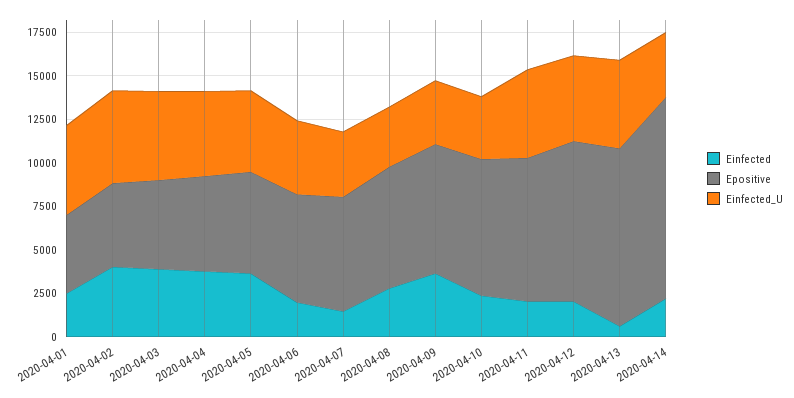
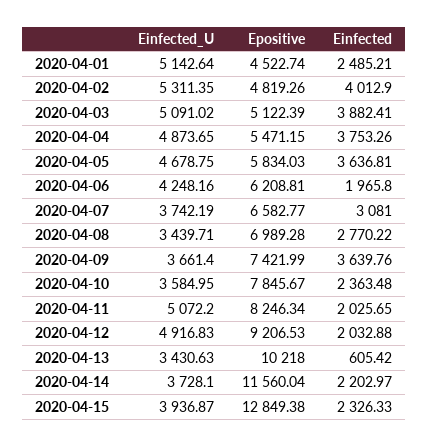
Einfected, 2020-04-07: 1500 -> 3081
Einfected_U, 2020-04-13: 5000 -> 3430.63
Einfected_U, 2020-04-15: none -> 3936.87
Epositive, 2020-04-15: none -> 12849.38
Einfected, 2020-04-15: none -> 2326.33

